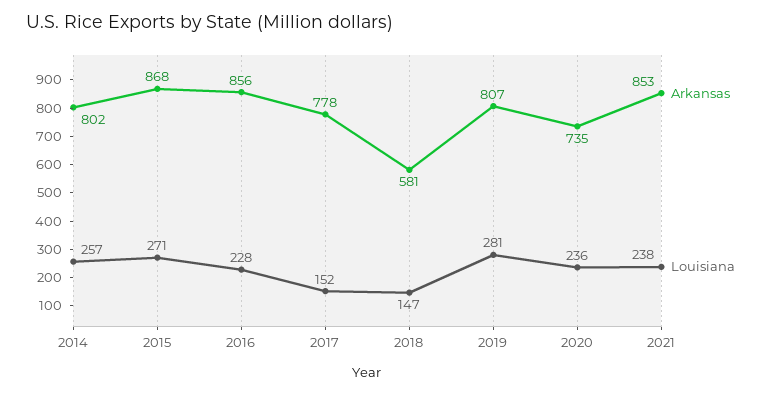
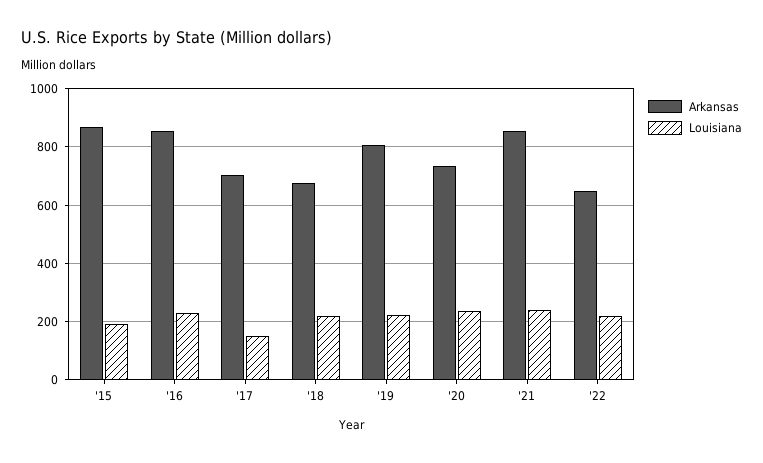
Arkansas, 2014: 802 -> none
Louisiana, 2014: 257 -> none
Louisiana, 2015: 271 -> 200
Arkansas, 2017: 778 -> 700
Arkansas, 2018: 581 -> 675
Louisiana, 2018: 147 -> 225
Louisiana, 2019: 281 -> 225
Arkansas, '22: none -> 650
Louisiana, '22: none -> 225

